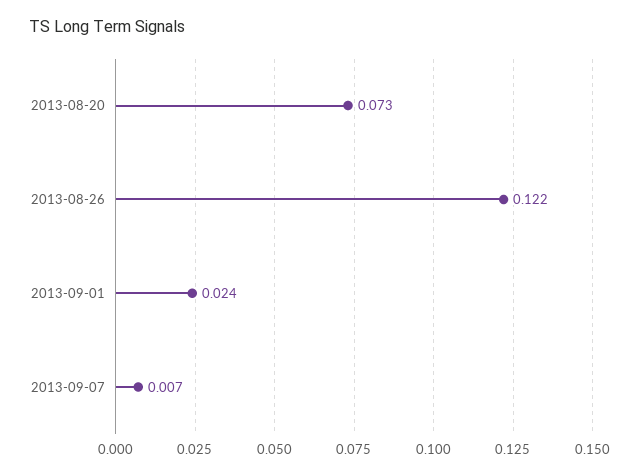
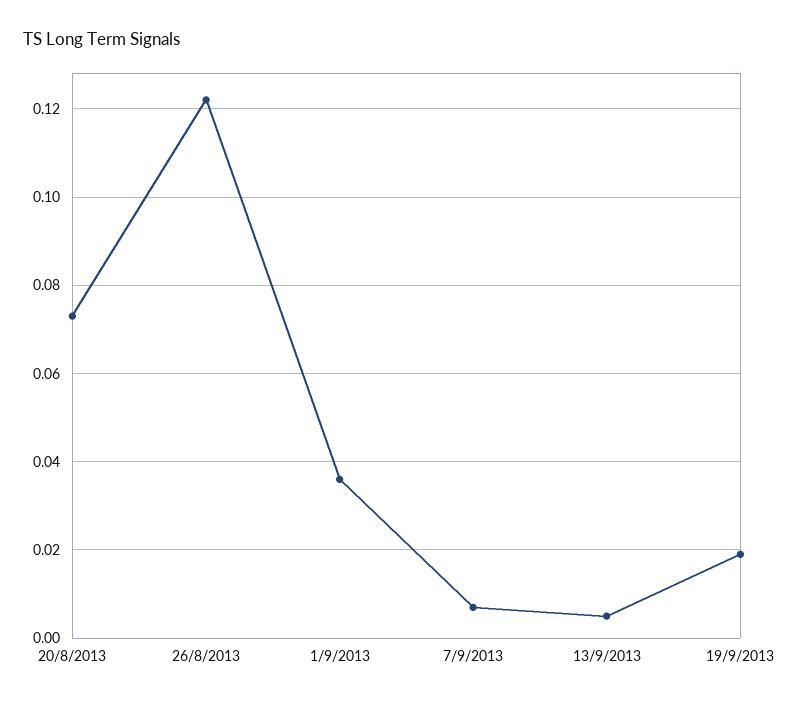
2013-09-01: 0.024 -> 0.035
13/9/2013: none -> 0.005
19/9/2013: none -> 0.02

